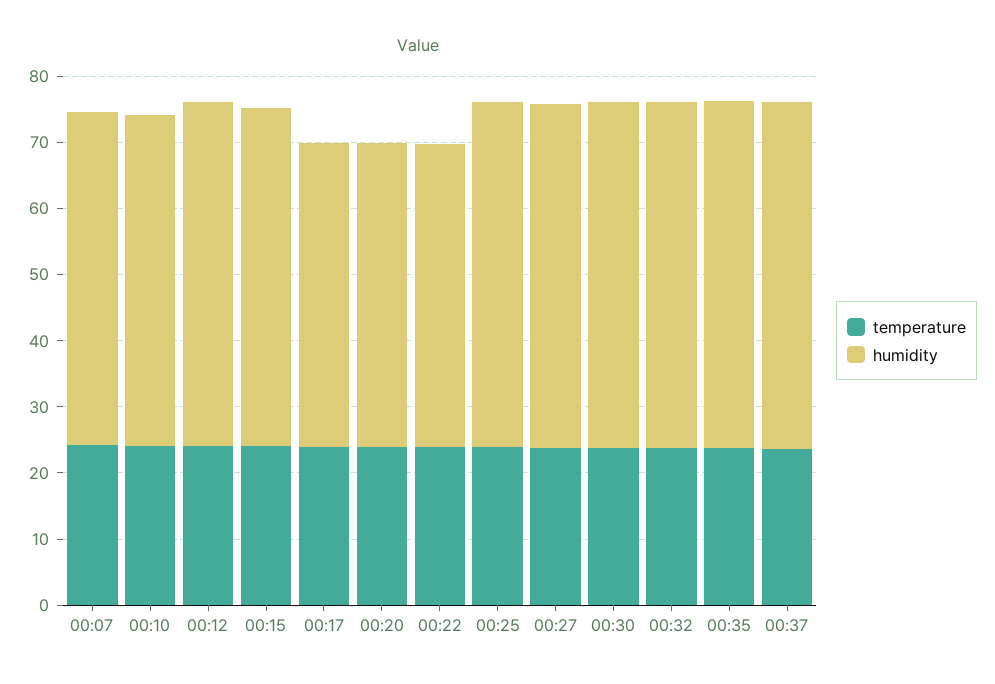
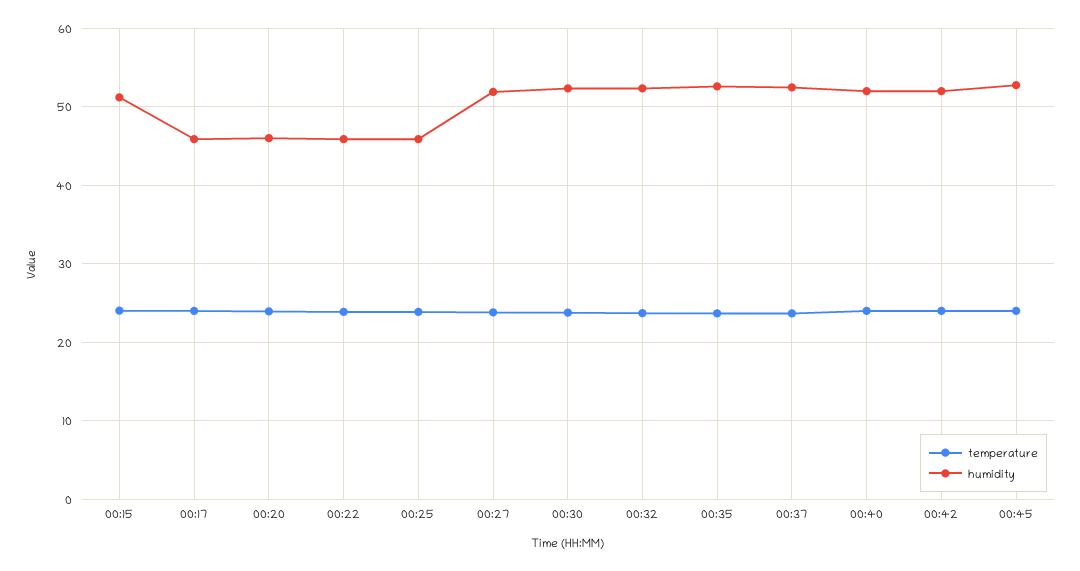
temperature, 00:07: 24 -> none
humidity, 00:07: 50 -> none
temperature, 00:10: 24 -> none
humidity, 00:10: 50 -> none
temperature, 00:12: 24 -> none
humidity, 00:12: 52 -> none
humidity, 00:25: 52 -> 46
temperature, 00:40: none -> 24
humidity, 00:40: none -> 52
temperature, 00:42: none -> 24
humidity, 00:42: none -> 52
temperature, 00:45: none -> 24
humidity, 00:45: none -> 53

